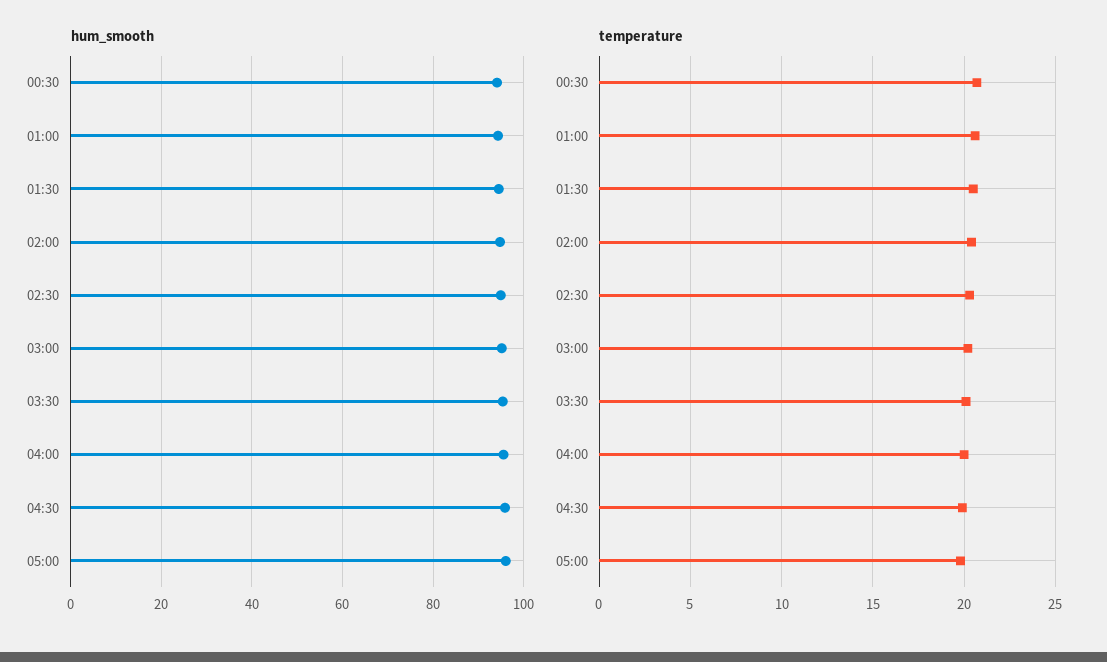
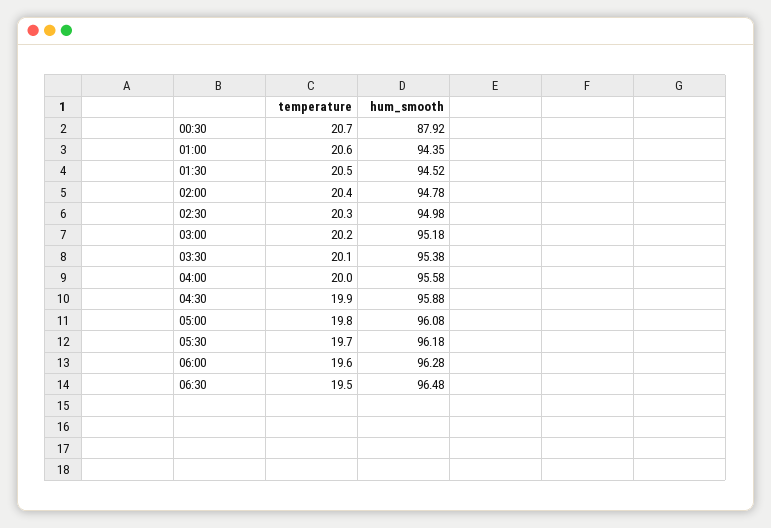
hum_smooth, 00:30: 94 -> 87.92
temperature, 05:30: none -> 19.7
hum_smooth, 05:30: none -> 96.18
temperature, 06:00: none -> 19.6
hum_smooth, 06:00: none -> 96.28
temperature, 06:30: none -> 19.5
hum_smooth, 06:30: none -> 96.48

